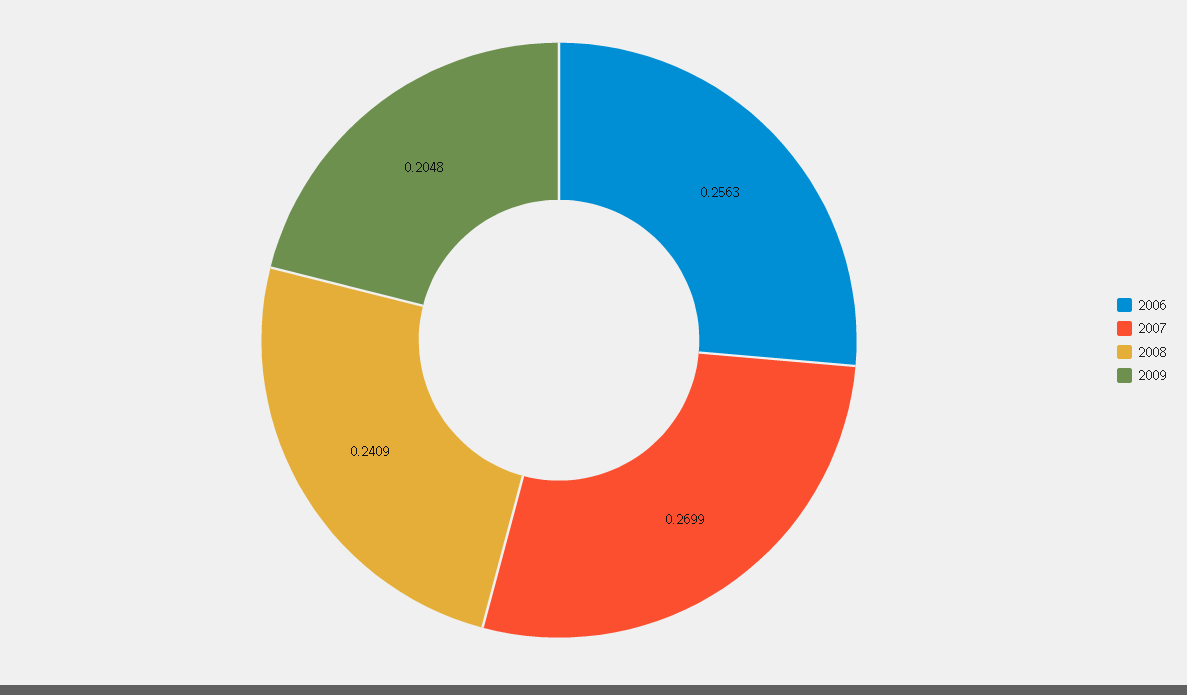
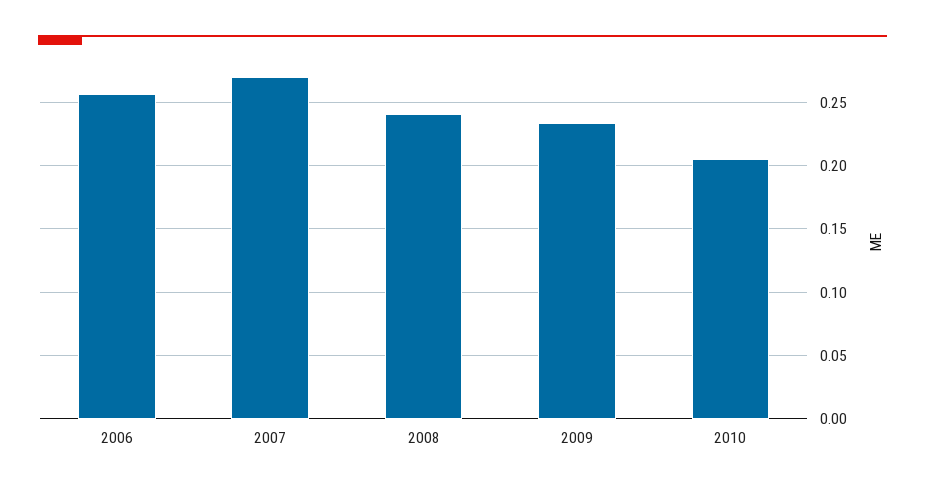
2009: 0.2048 -> 0.235
2010: none -> 0.205

